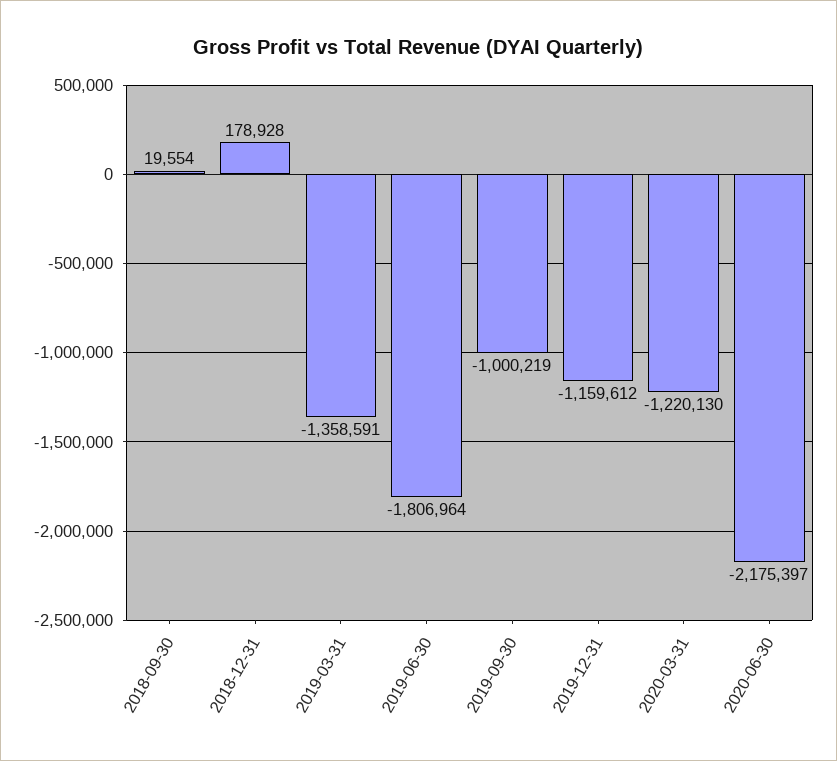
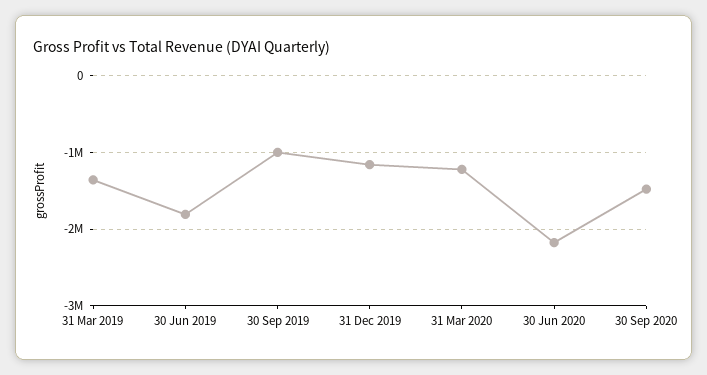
2018-09-30: 19554 -> none
2018-12-31: 178928 -> none
30 Sep 2020: none -> -1500000

